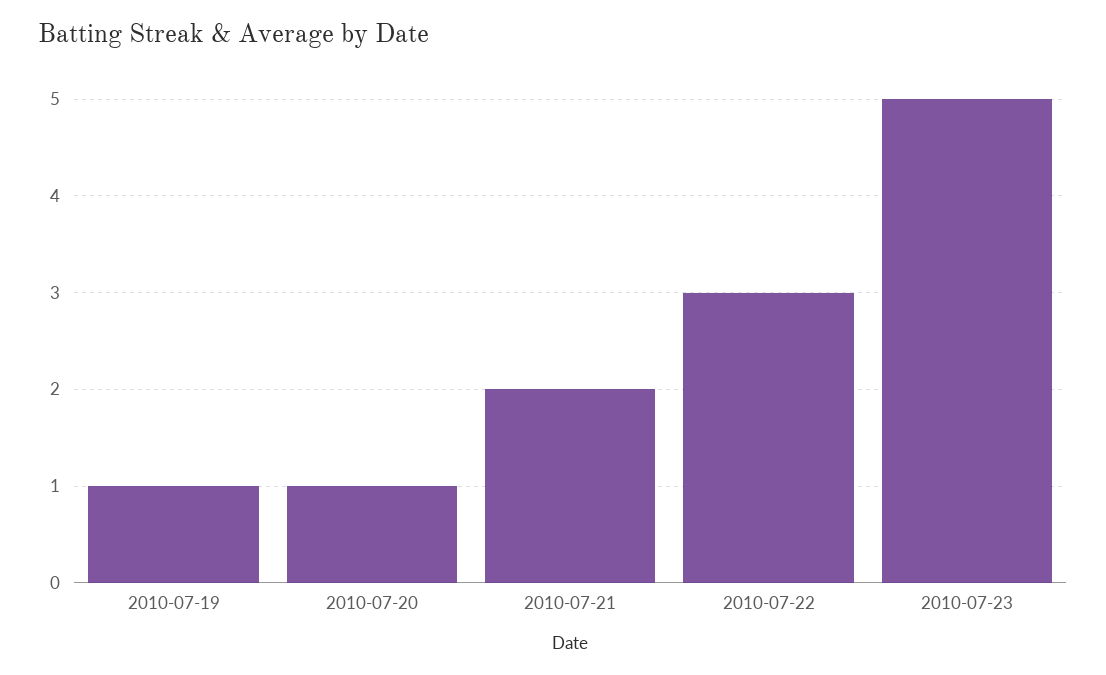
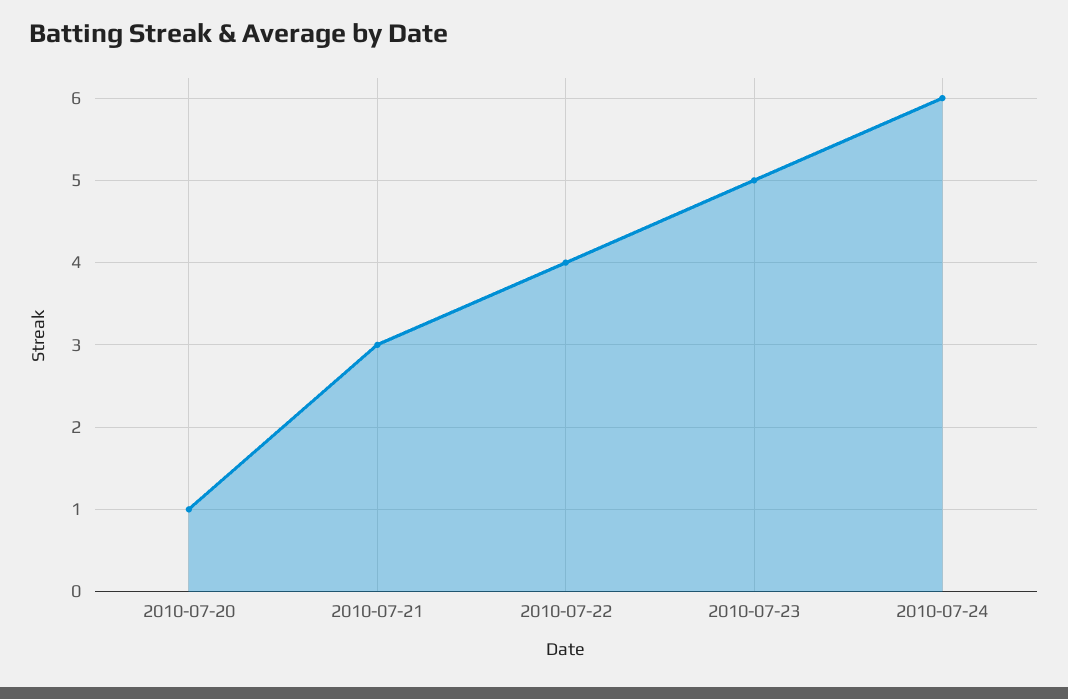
2010-07-19: 1 -> none
2010-07-21: 2 -> 3
2010-07-22: 3 -> 4
2010-07-24: none -> 6

